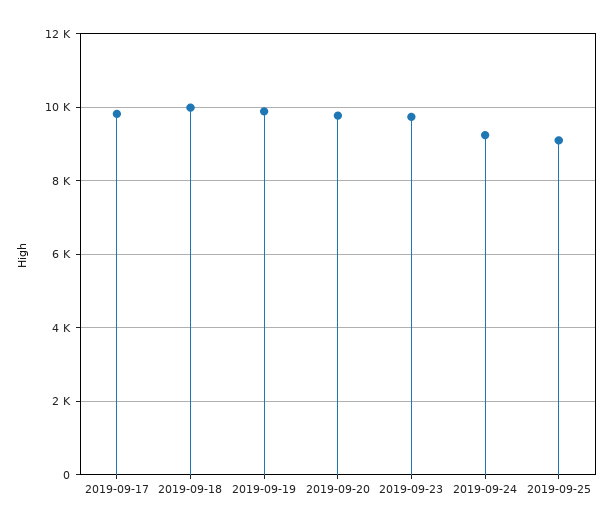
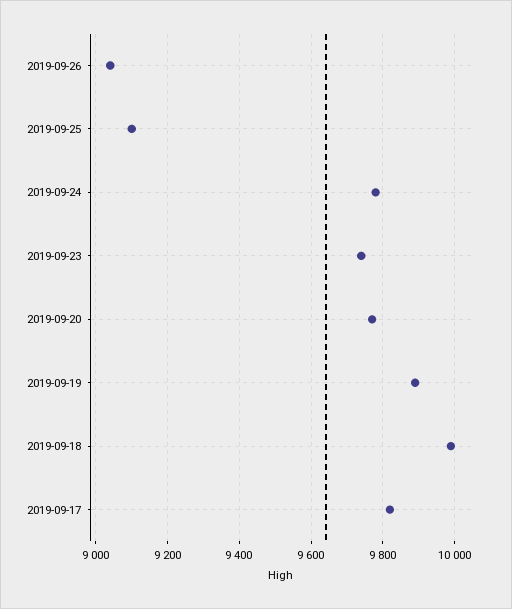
2019-09-24: 9200 -> 9780
2019-09-26: none -> 9040

